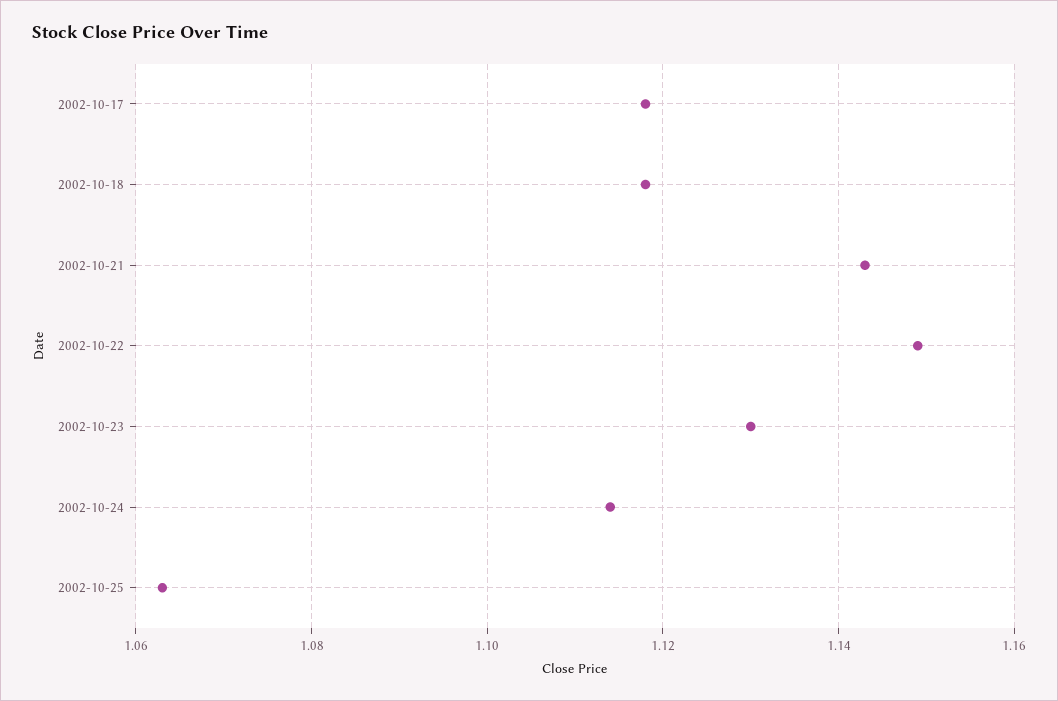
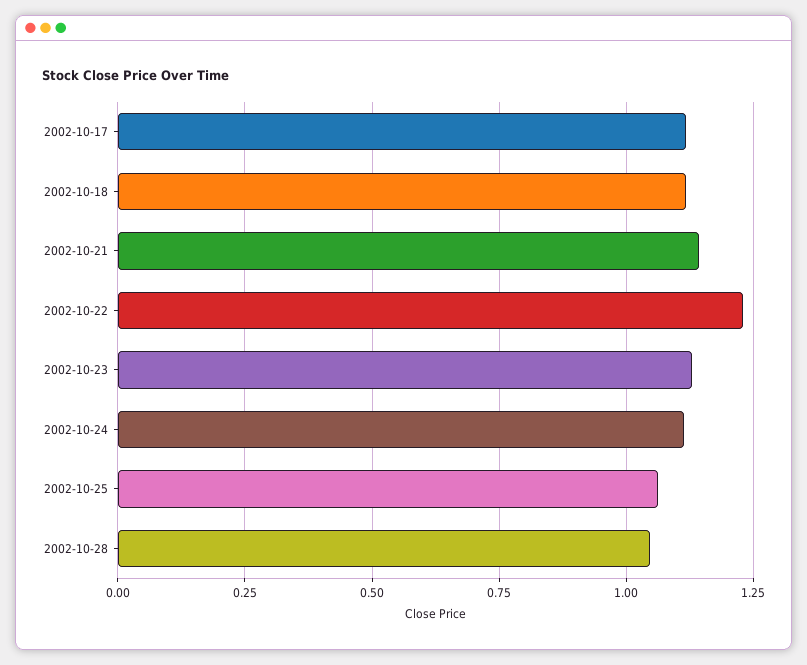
2002-10-22: 1.15 -> 1.225
2002-10-28: none -> 1.05

